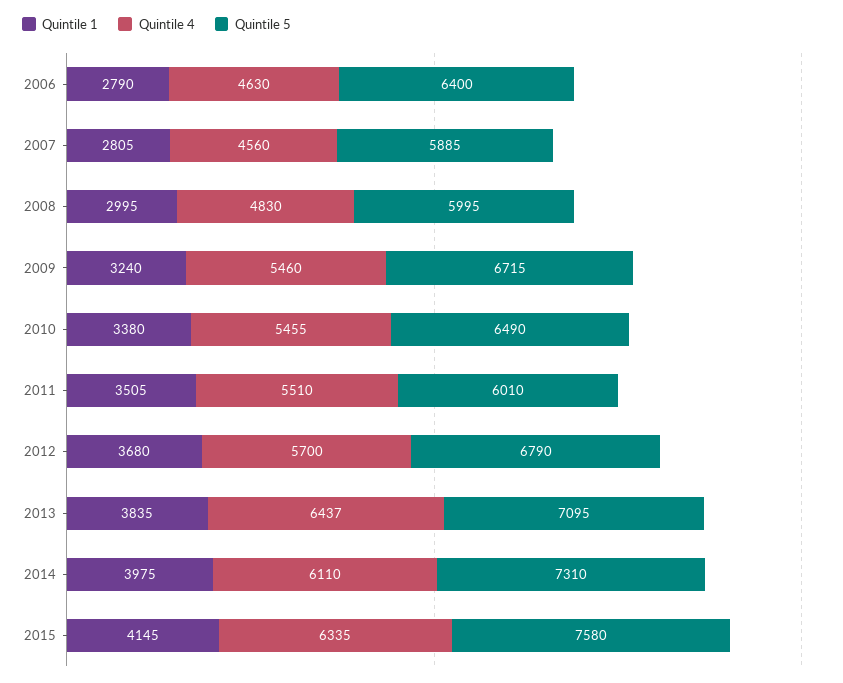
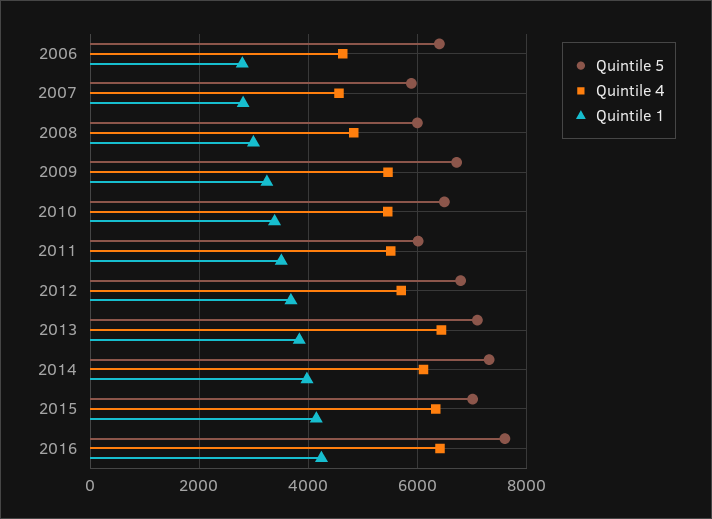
Quintile 5, 2015: 7580 -> 7000
Quintile 5, 2016: none -> 7600
Quintile 4, 2016: none -> 6400
Quintile 1, 2016: none -> 4200

